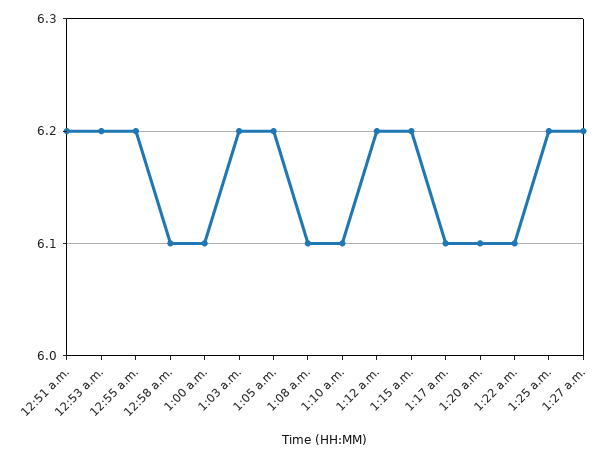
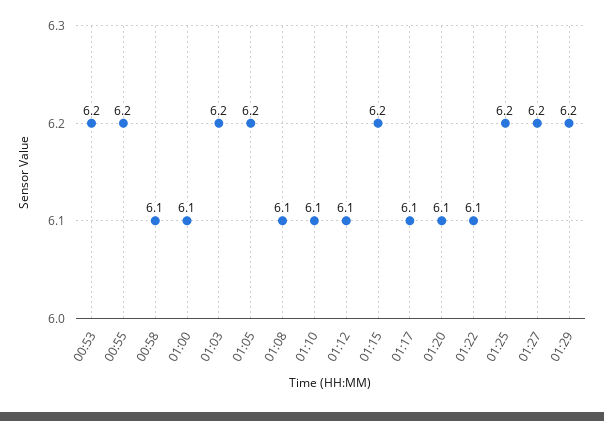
12:51 a.m.: 6.2 -> none
1:12 a.m.: 6.2 -> 6.1
01:29: none -> 6.2

